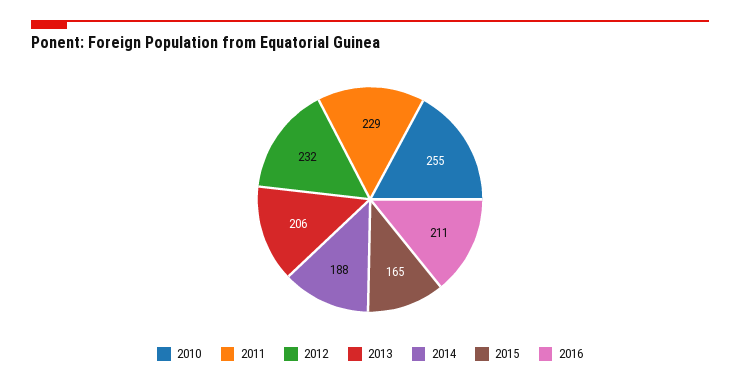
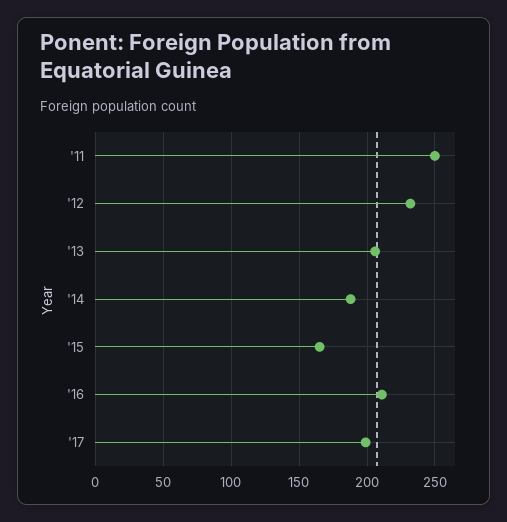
2010: 255 -> none
2011: 229 -> 250
'17: none -> 200

